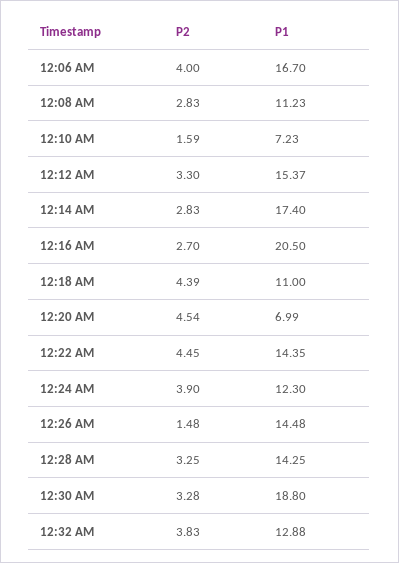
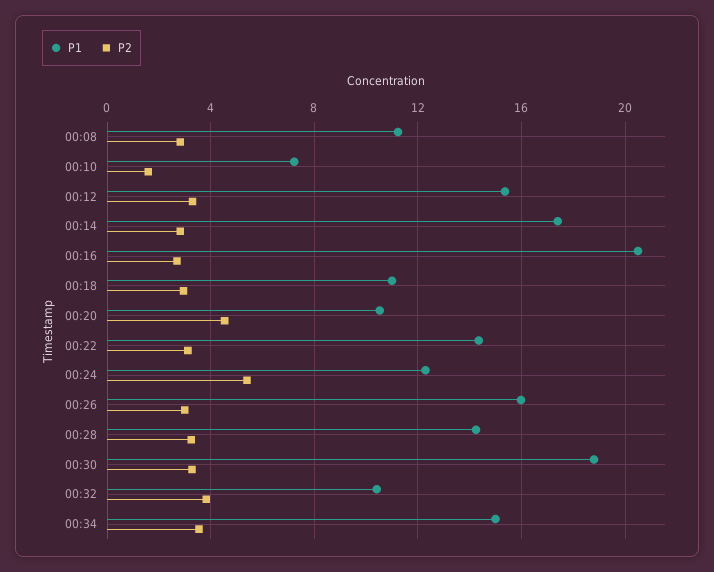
P2, 12:06 AM: 4 -> none
P1, 12:06 AM: 16.7 -> none
P2, 12:18 AM: 4.39 -> 3
P1, 12:20 AM: 6.99 -> 10.5
P2, 12:22 AM: 4.45 -> 3
P2, 12:24 AM: 3.9 -> 5.5
P2, 12:26 AM: 1.48 -> 3
P1, 12:26 AM: 14.48 -> 16
P1, 12:32 AM: 12.88 -> 10.5
P1, 00:34: none -> 15
P2, 00:34: none -> 3.5

